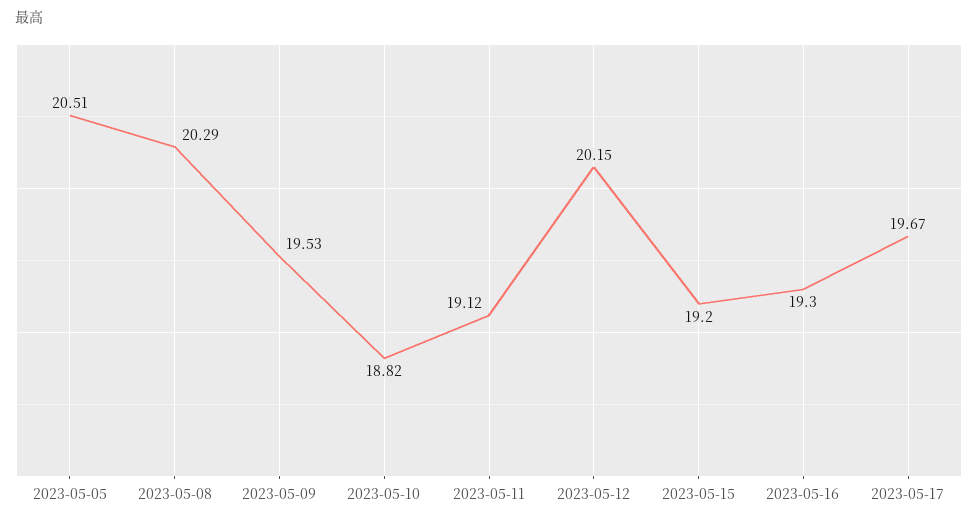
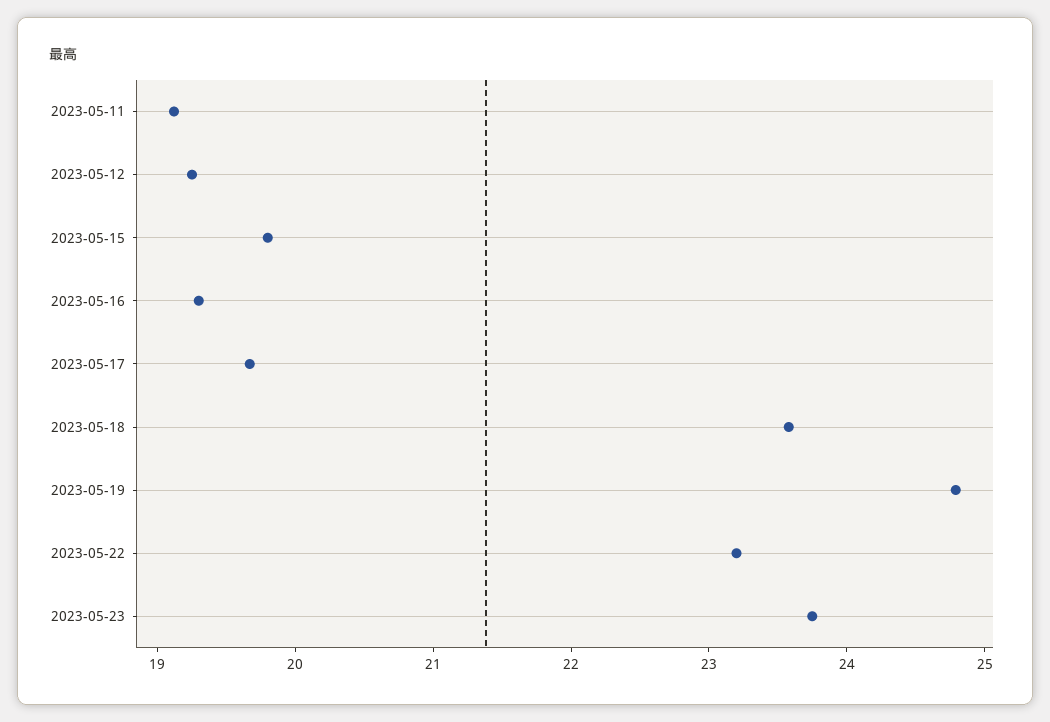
2023-05-05: 20.51 -> none
2023-05-08: 20.29 -> none
2023-05-09: 19.53 -> none
2023-05-10: 18.82 -> none
2023-05-12: 20.15 -> 19.2
2023-05-15: 19.2 -> 19.8
2023-05-18: none -> 23.6
2023-05-19: none -> 24.8
2023-05-22: none -> 23.2
2023-05-23: none -> 23.8

